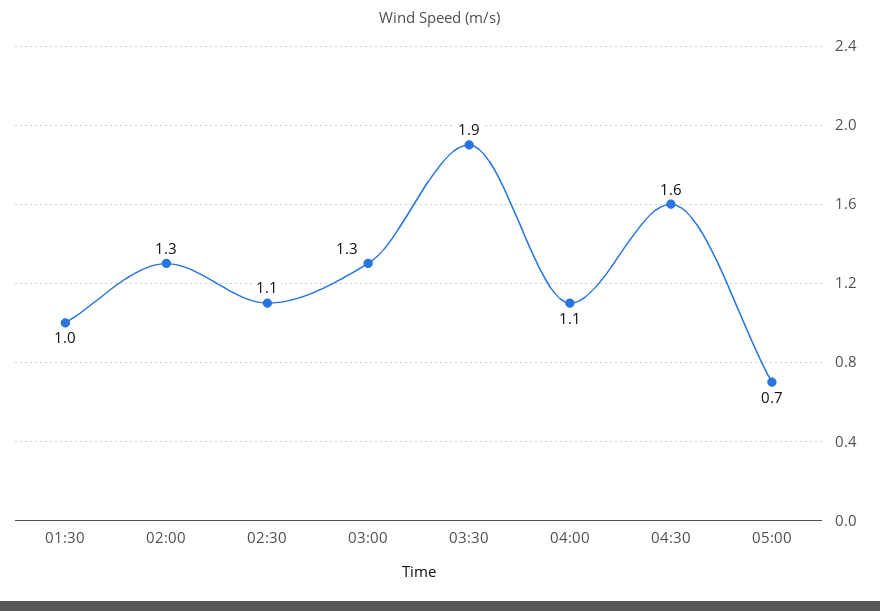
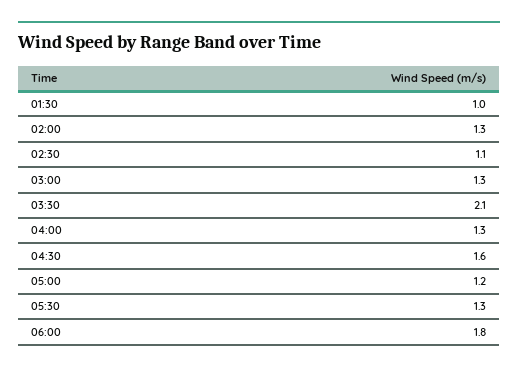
03:30: 1.9 -> 2.1
04:00: 1.1 -> 1.3
05:00: 0.7 -> 1.2
05:30: none -> 1.3
06:00: none -> 1.8

